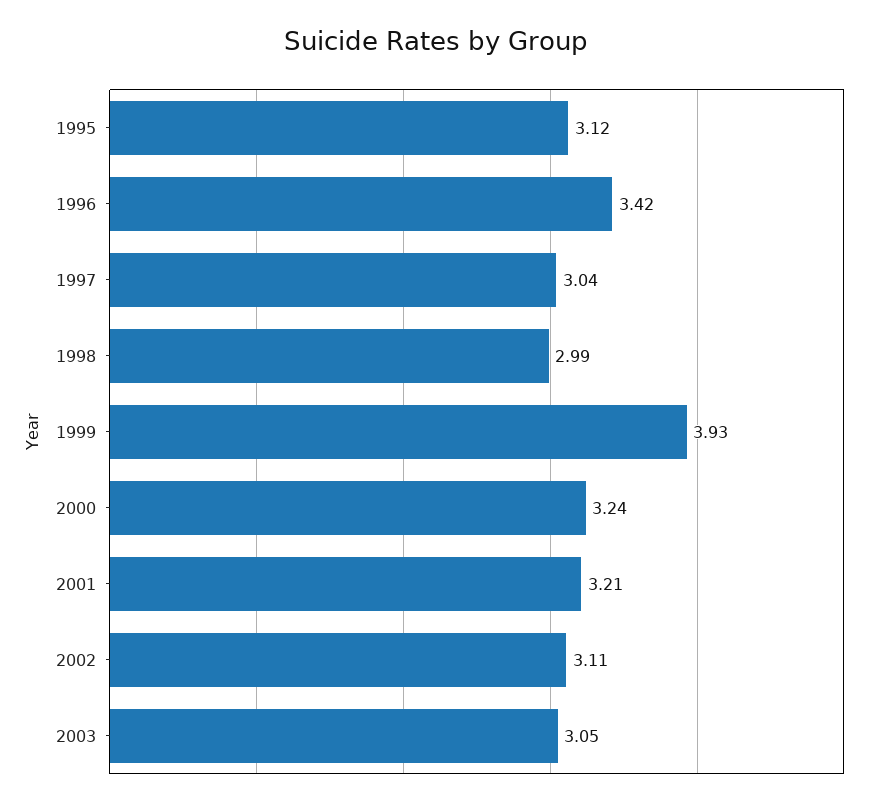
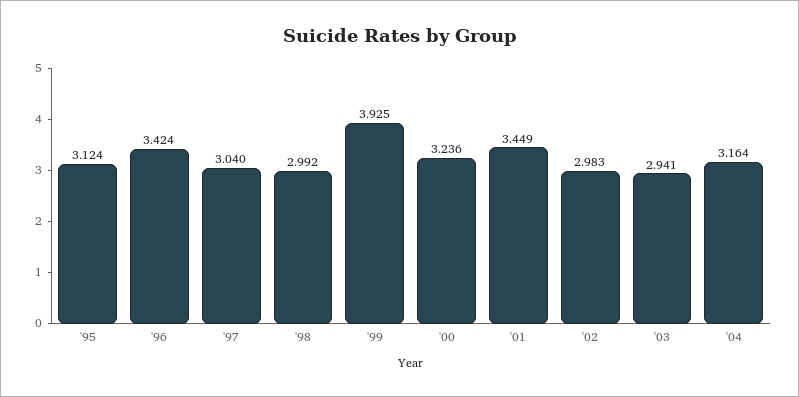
2001: 3.21 -> 3.449
2002: 3.11 -> 2.983
2003: 3.05 -> 2.941
'04: none -> 3.164

